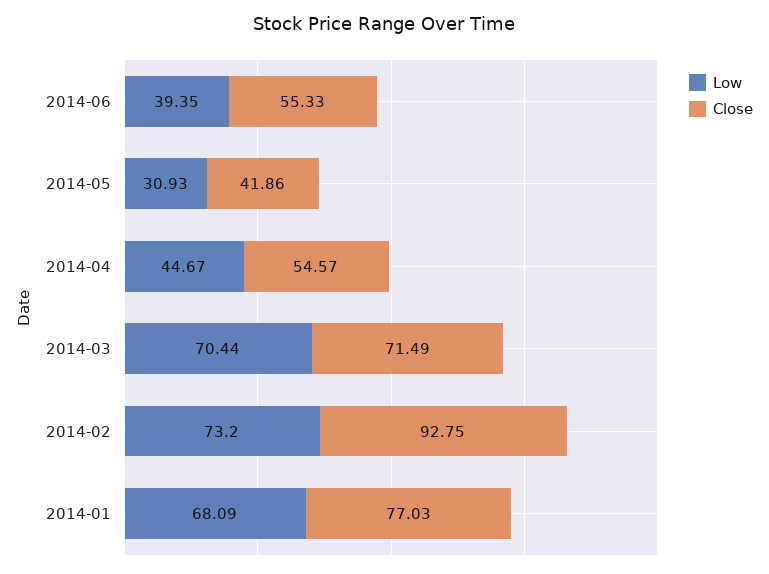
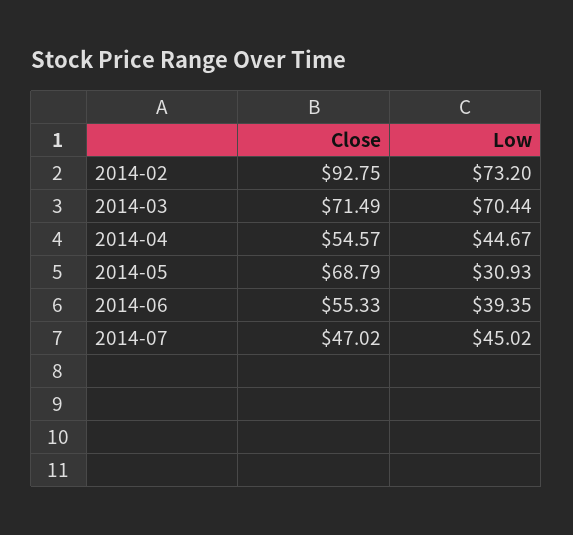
Close, 2014-05: 41.86 -> 68.79
Low, 2014-01: 68.09 -> none
Close, 2014-01: 77.03 -> none
Close, 2014-07: none -> 47.02
Low, 2014-07: none -> 45.02

